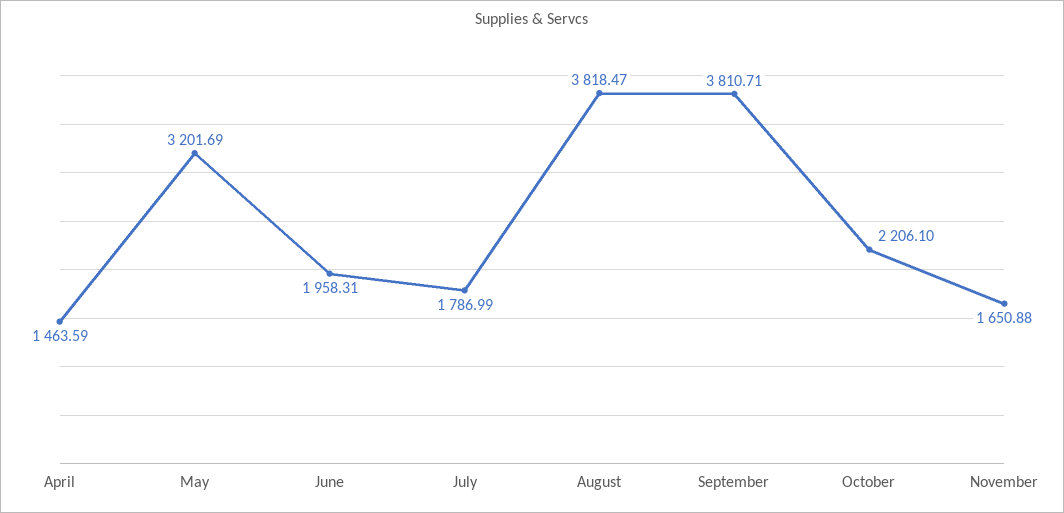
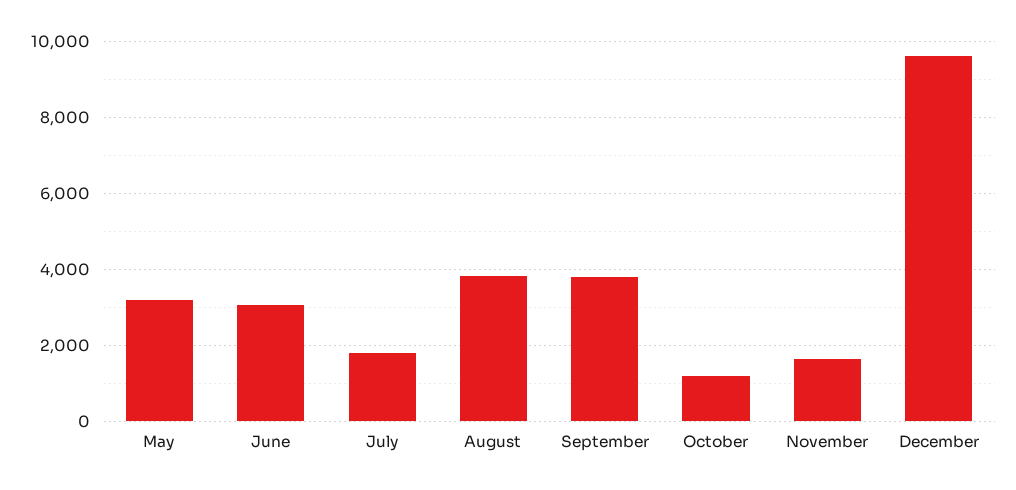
April: 1463.59 -> none
June: 1958.31 -> 3000
October: 2206.1 -> 1200
December: none -> 9600

